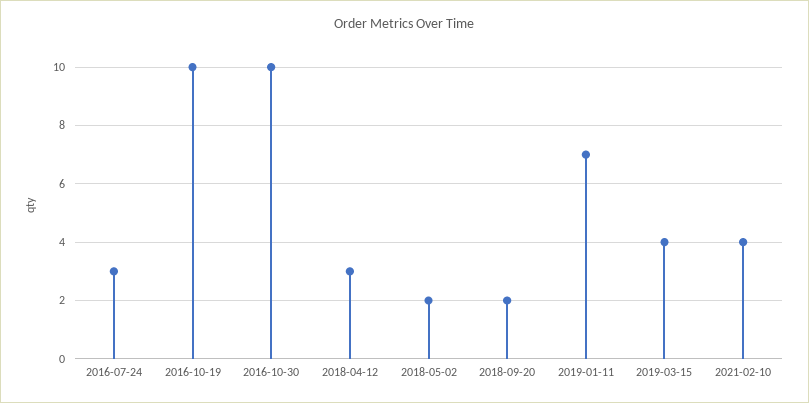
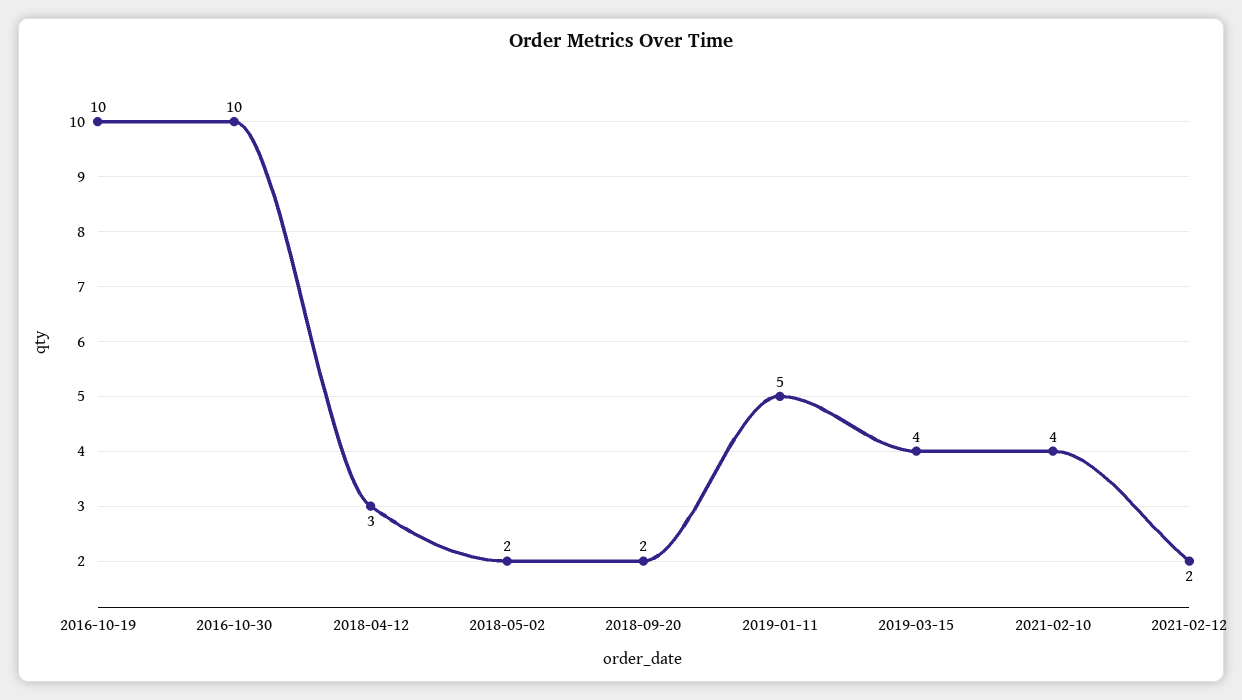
2016-07-24: 3 -> none
2019-01-11: 7 -> 5
2021-02-12: none -> 2

